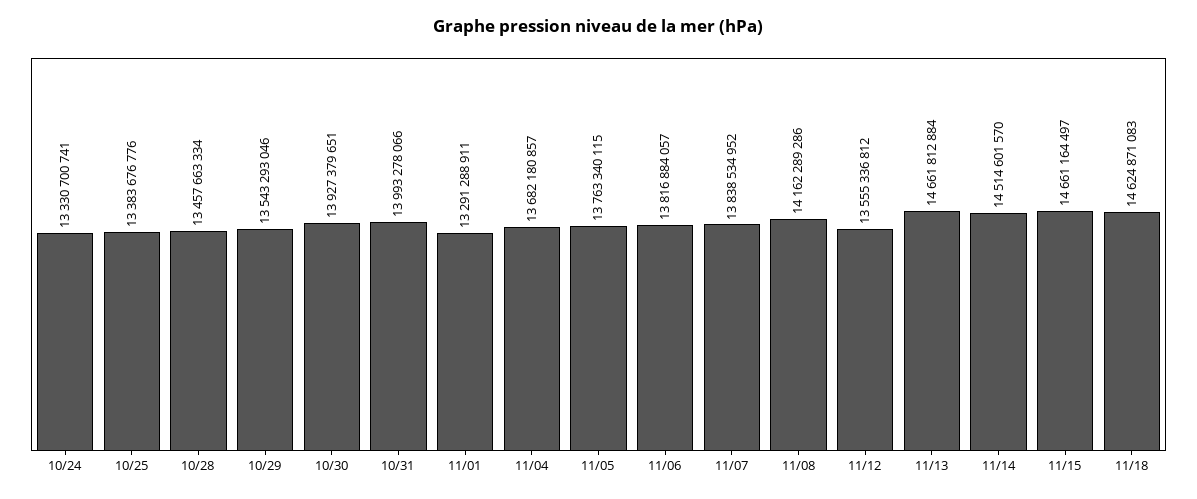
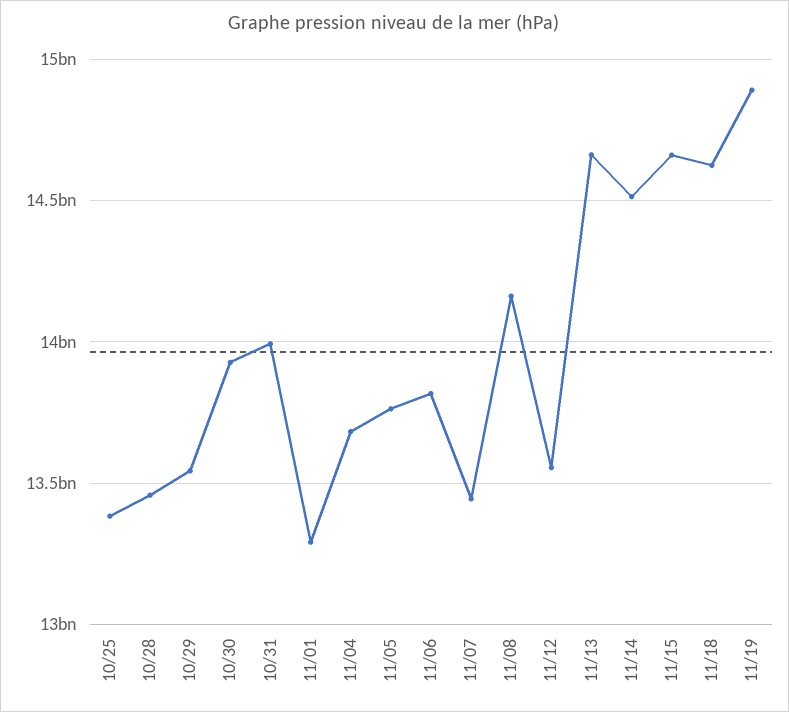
10/24: 13330700741 -> none
11/07: 13838534952 -> 13450000000
11/19: none -> 14900000000

